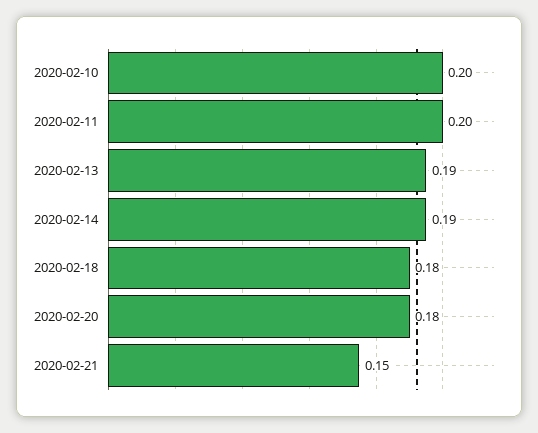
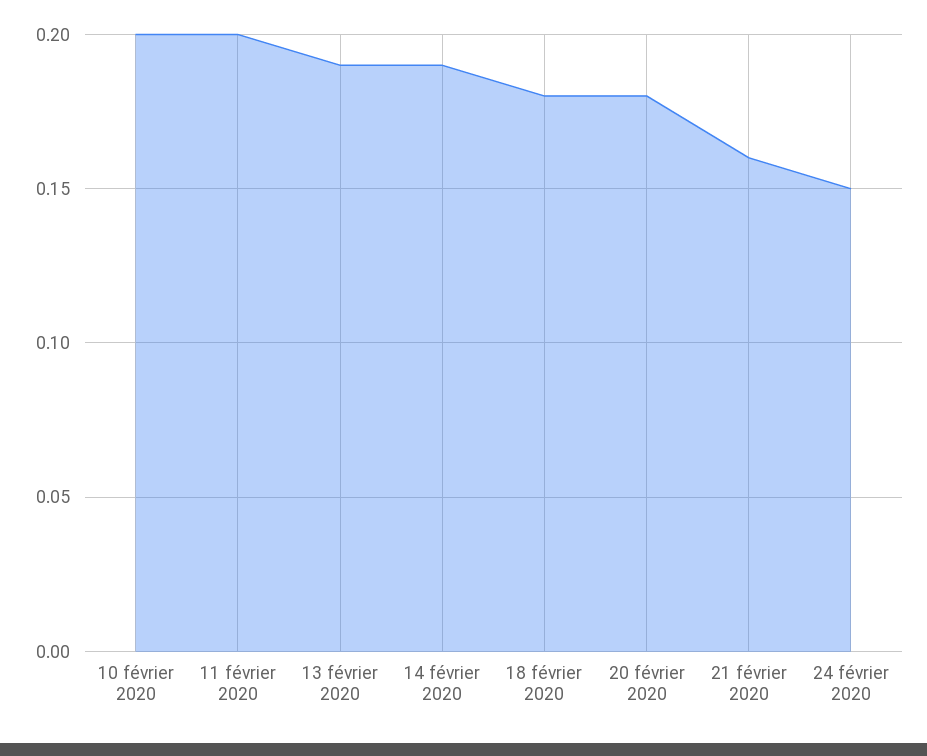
2020-02-21: 0.15 -> 0.16
24 février 2020: none -> 0.15

